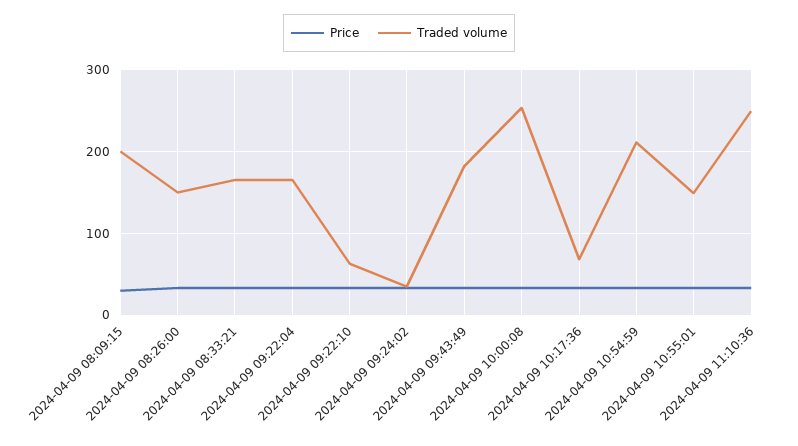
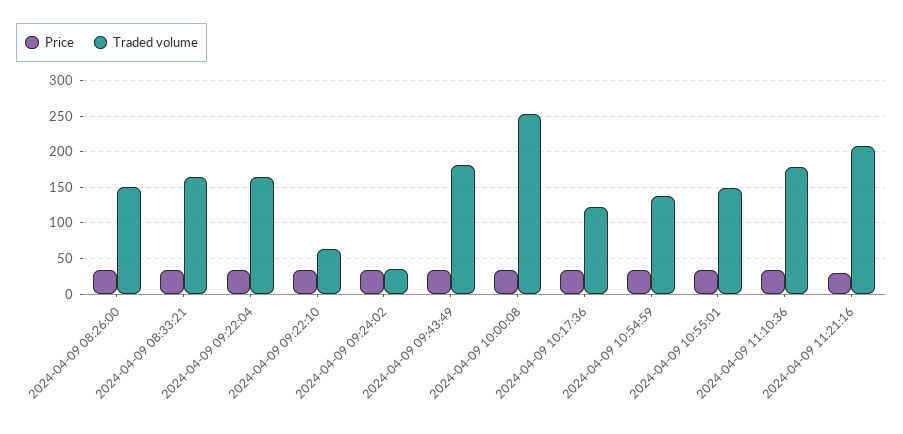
Price, 2024-04-09 08:09:15: 30 -> none
Traded volume, 2024-04-09 08:09:15: 200 -> none
Traded volume, 2024-04-09 10:17:36: 70 -> 120
Traded volume, 2024-04-09 10:54:59: 210 -> 140
Traded volume, 2024-04-09 11:10:36: 250 -> 180
Price, 2024-04-09 11:21:16: none -> 30
Traded volume, 2024-04-09 11:21:16: none -> 210

